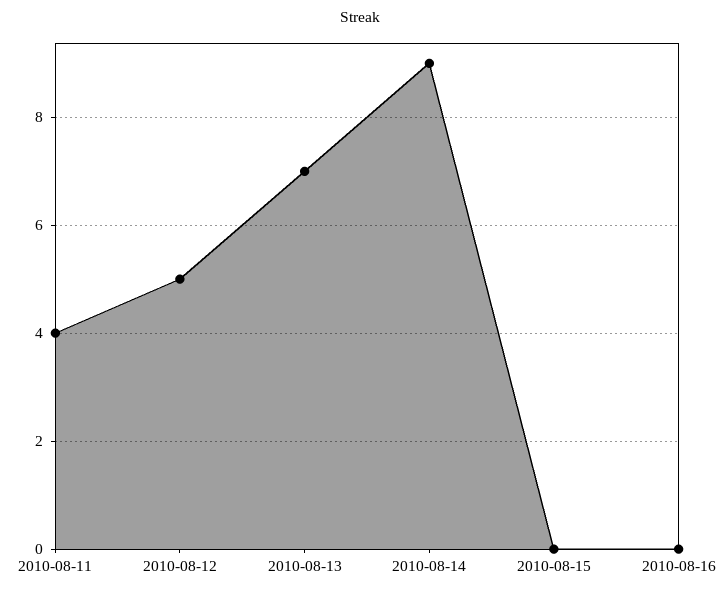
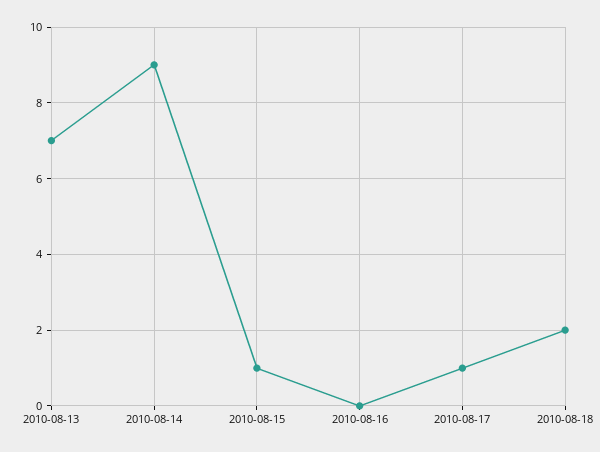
2010-08-11: 4 -> none
2010-08-12: 5 -> none
2010-08-15: 0 -> 1
2010-08-17: none -> 1
2010-08-18: none -> 2

